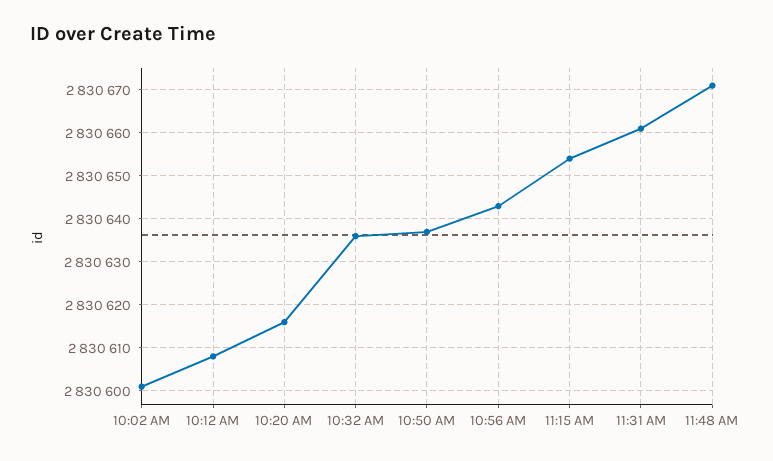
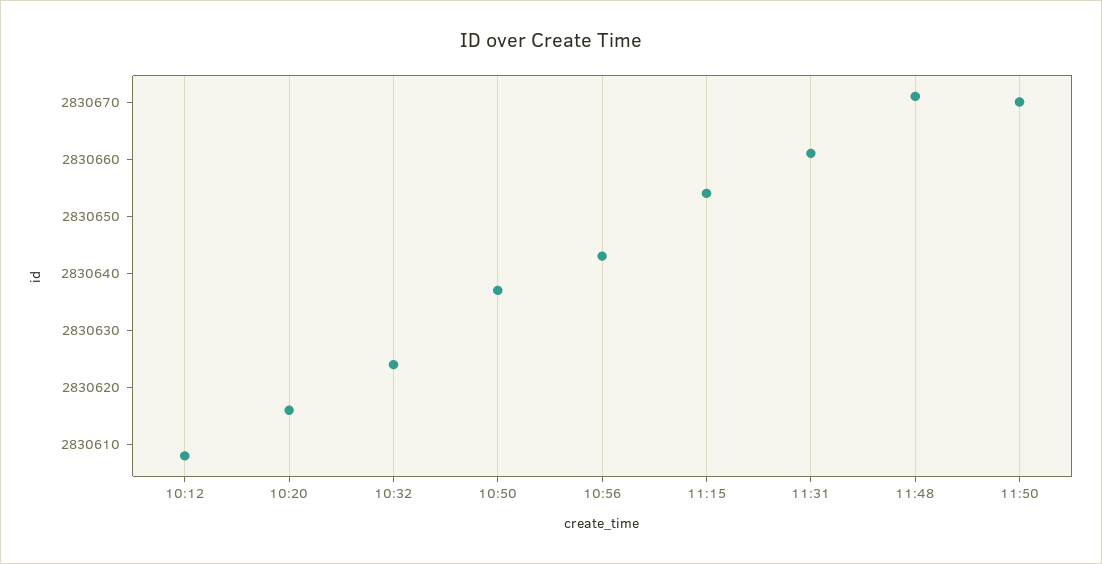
10:02 AM: 2830600 -> none
10:32 AM: 2830635 -> 2830625
11:50: none -> 2830670

